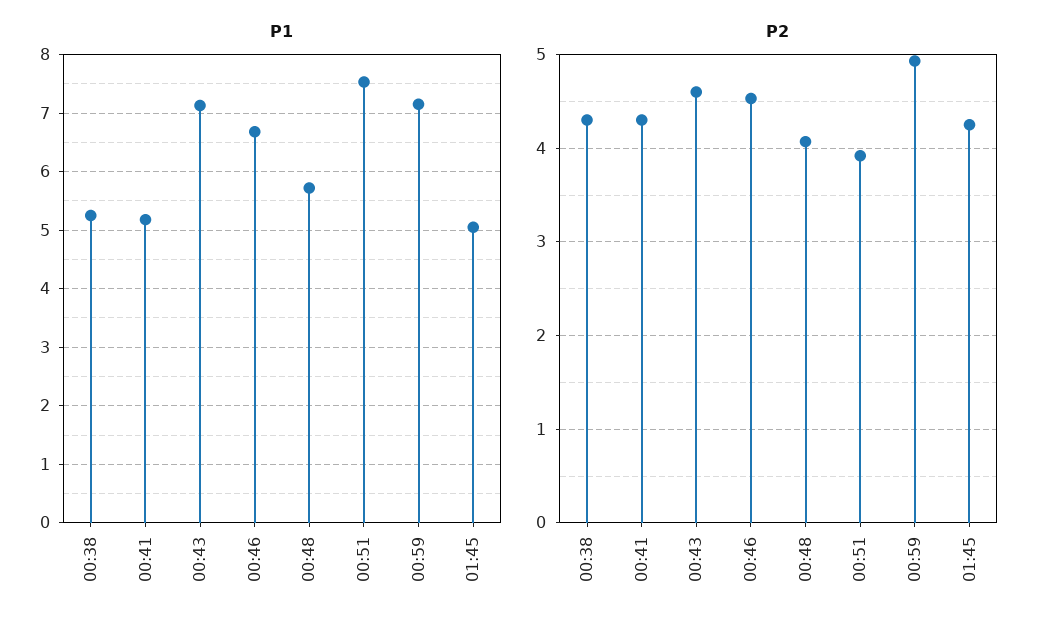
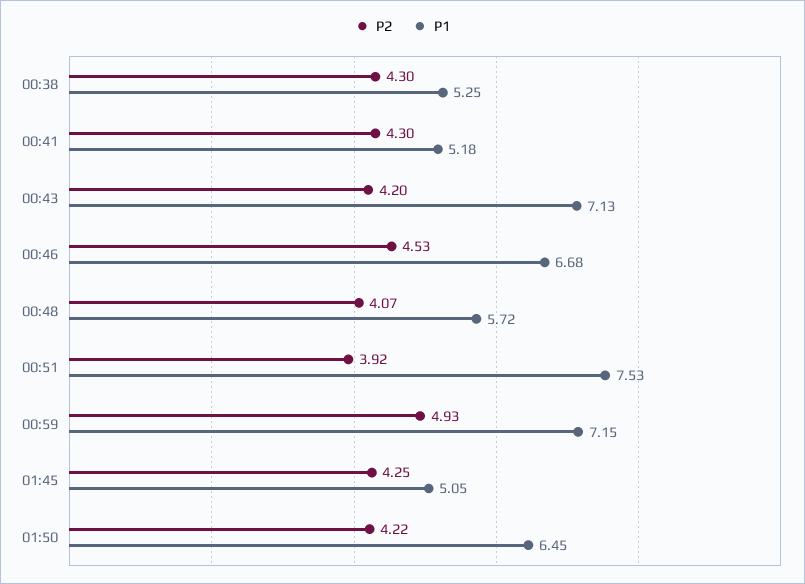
P2, 00:43: 4.6 -> 4.2
P2, 01:50: none -> 4.22
P1, 01:50: none -> 6.45

